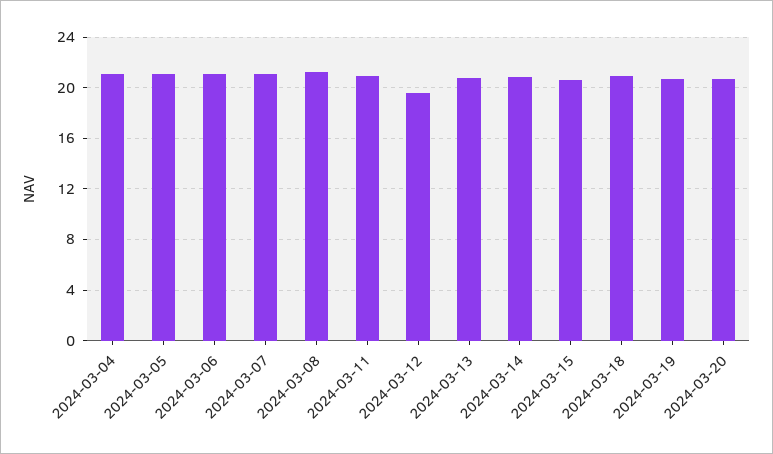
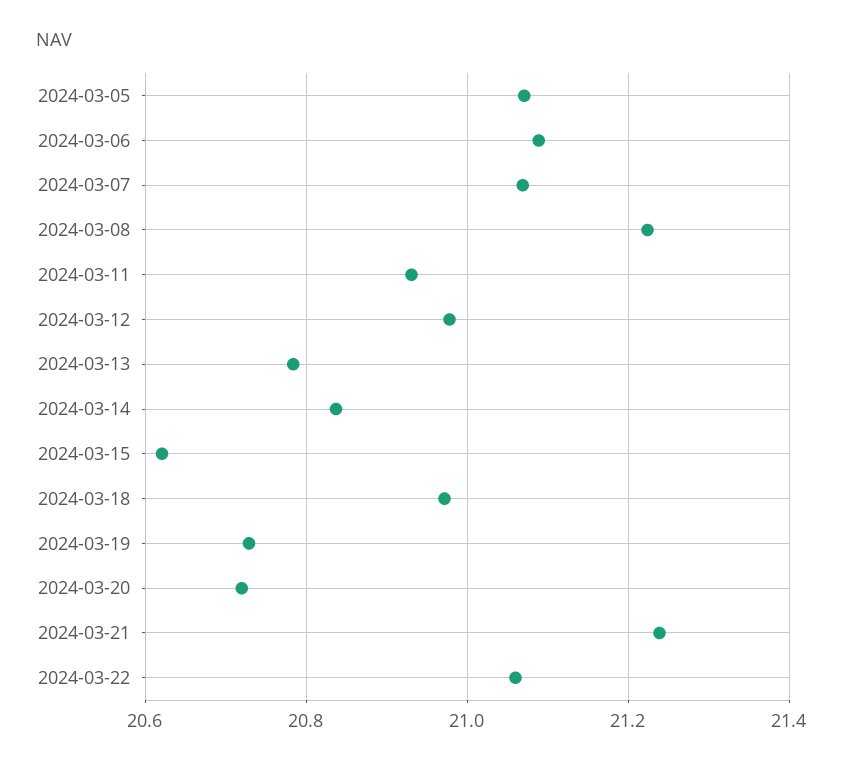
2024-03-04: 21 -> none
2024-03-12: 19.5 -> 20.98
2024-03-21: none -> 21.24
2024-03-22: none -> 21.06

